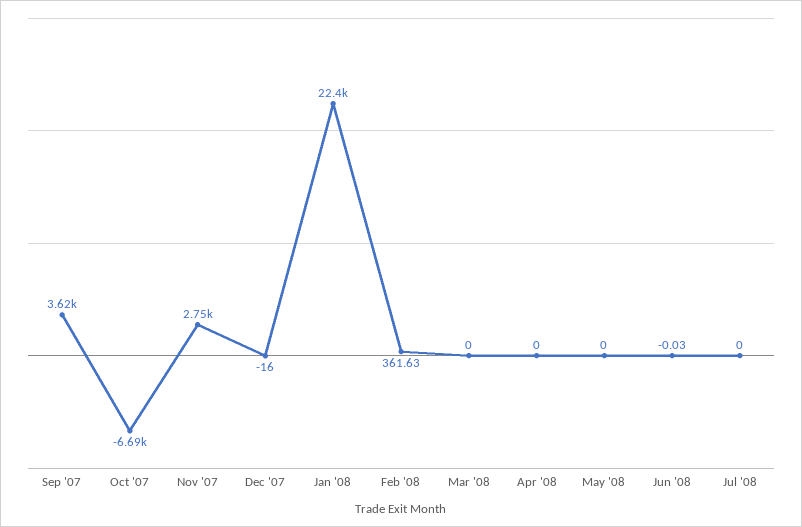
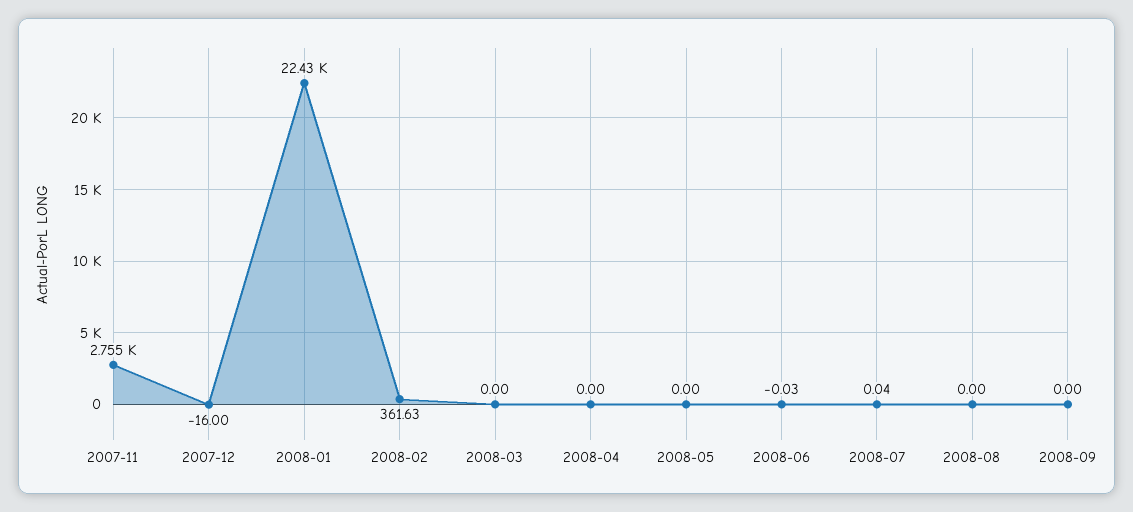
Sep '07: 3620 -> none
Oct '07: -6690 -> none
Jul '08: 0 -> 0.04
2008-08: none -> 0
2008-09: none -> 0

